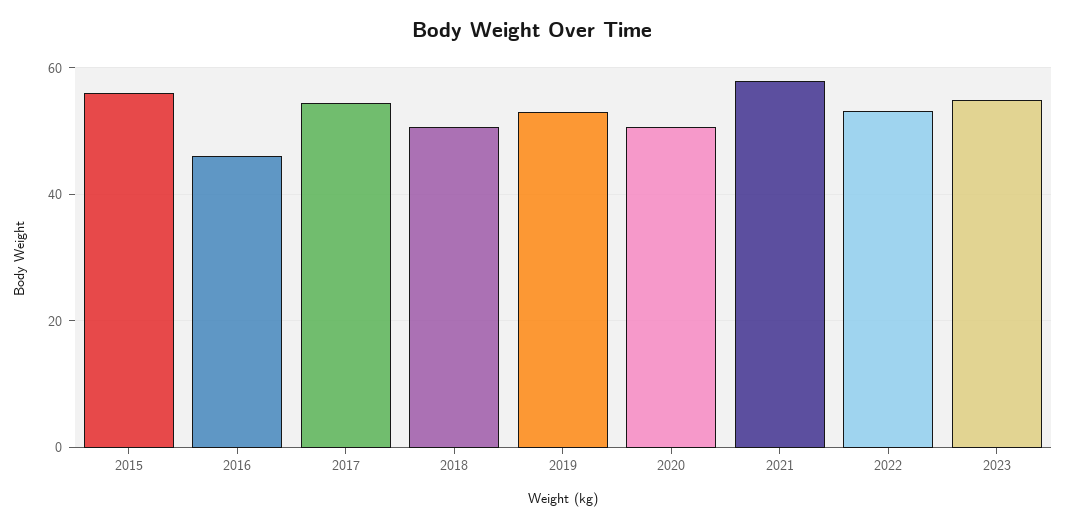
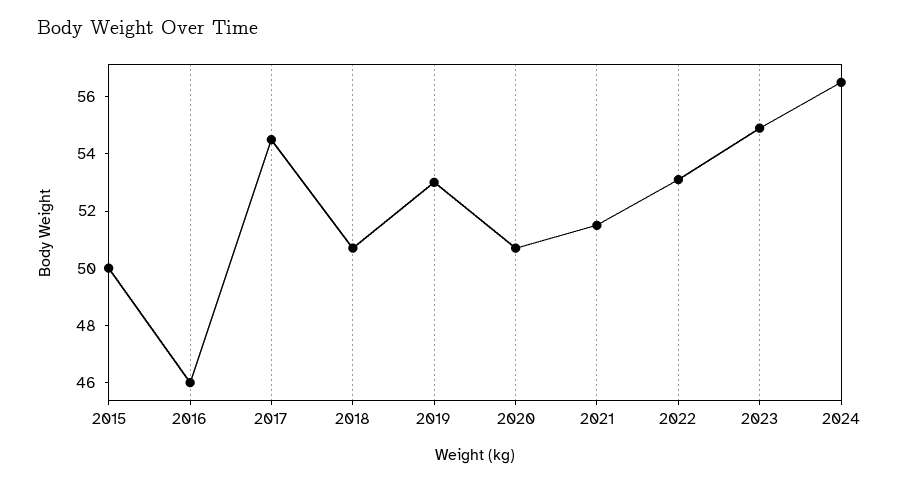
2015: 56 -> 50
2021: 58 -> 51.5
2024: none -> 56.5

